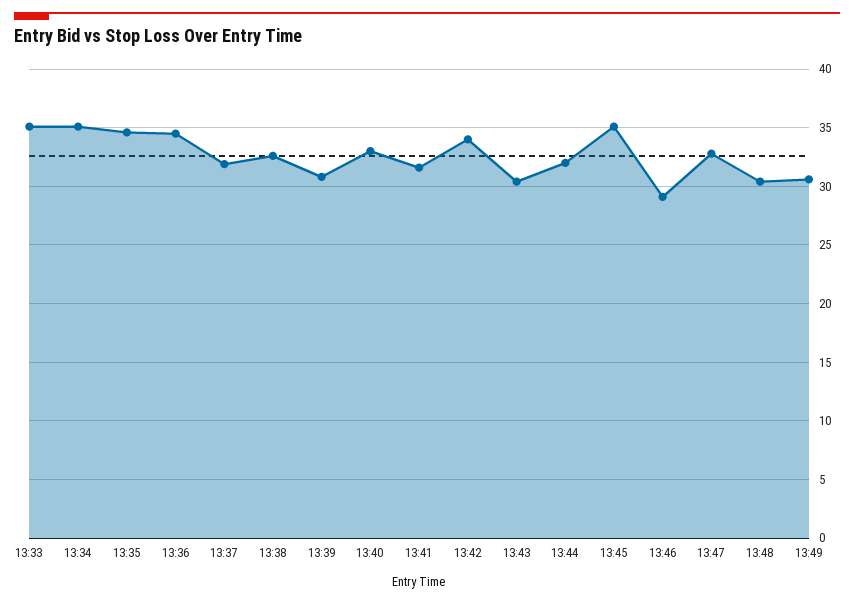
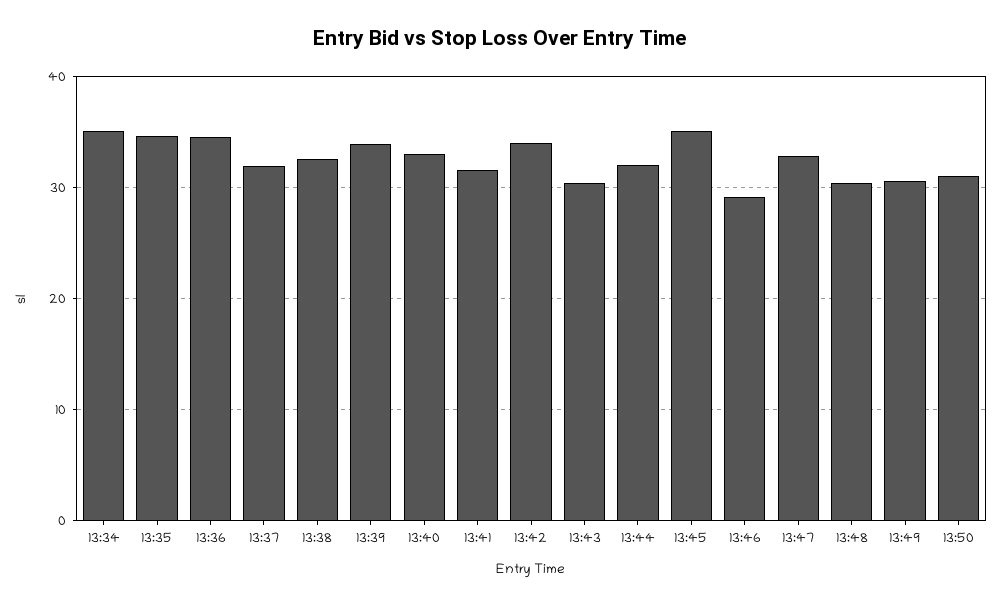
13:33: 35 -> none
13:39: 31 -> 34
13:50: none -> 31

